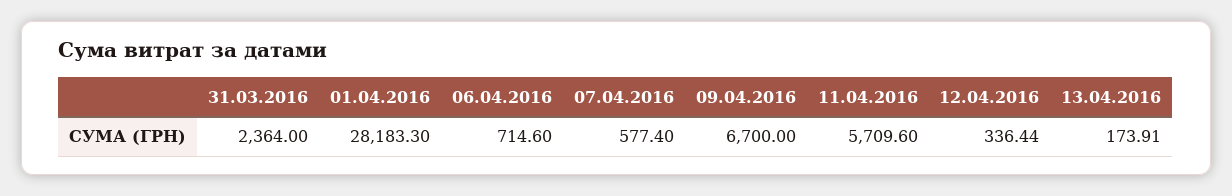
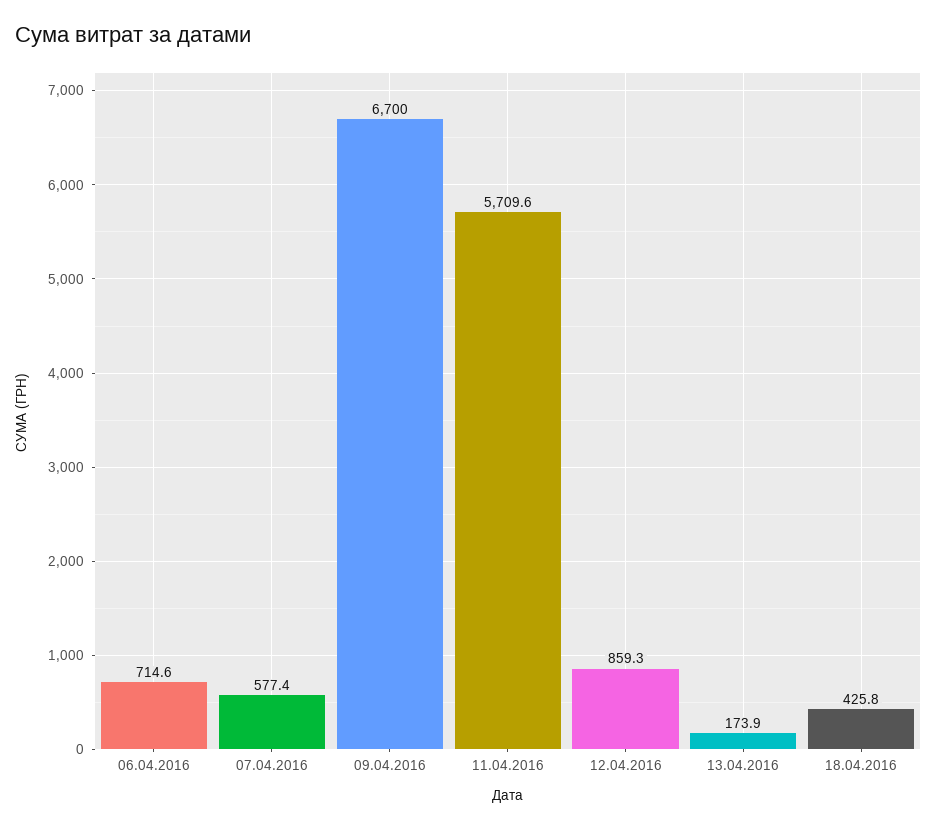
31.03.2016: 2364 -> none
01.04.2016: 28183.3 -> none
12.04.2016: 336.44 -> 859.3
18.04.2016: none -> 425.8

